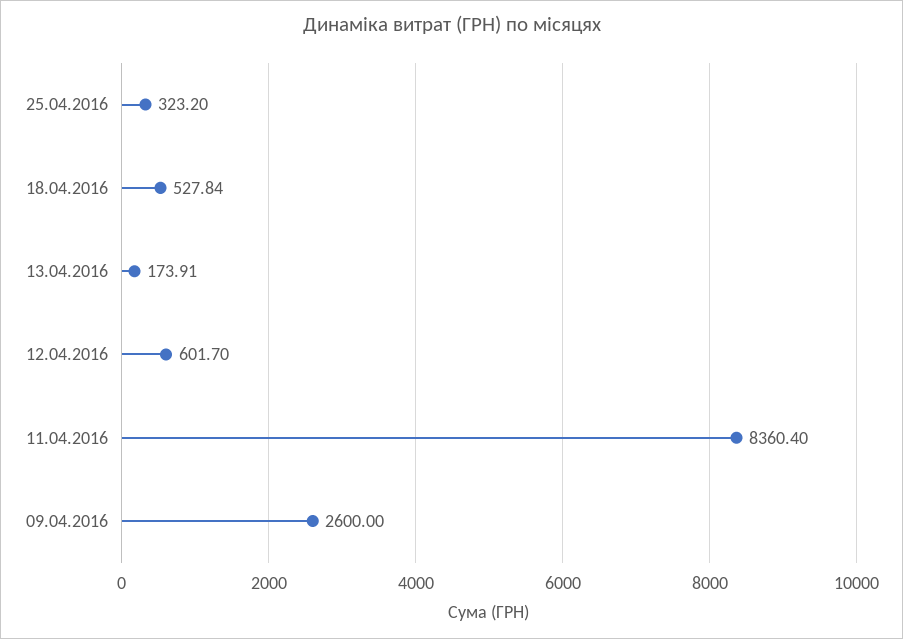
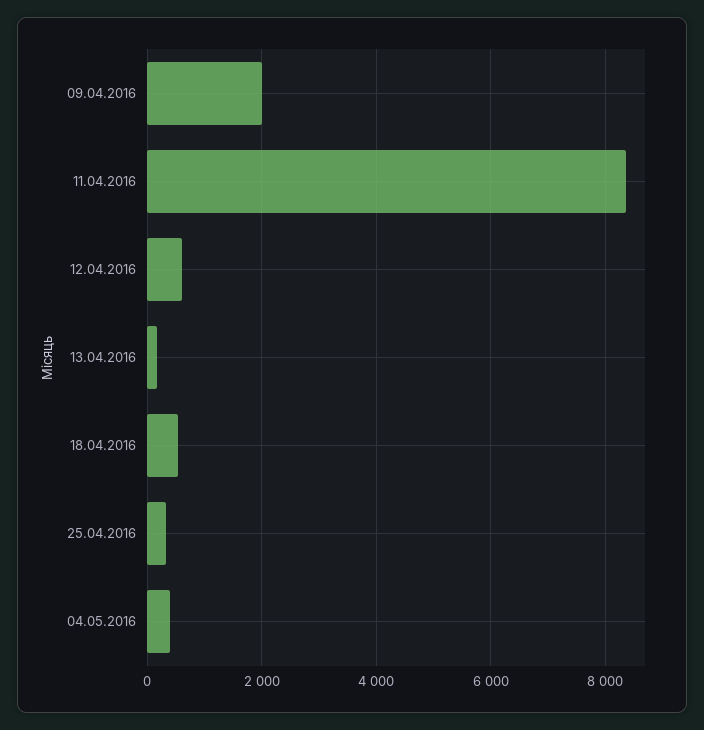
09.04.2016: 2600 -> 2000
04.05.2016: none -> 400

